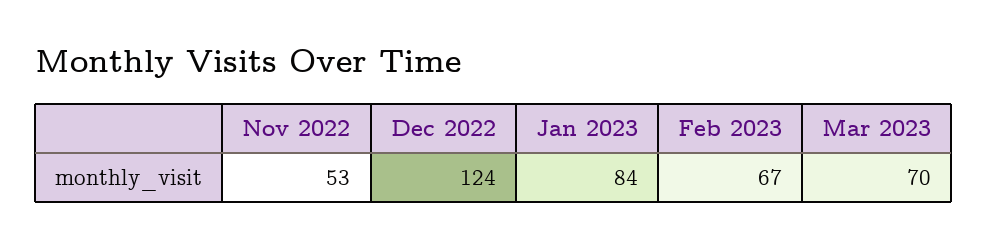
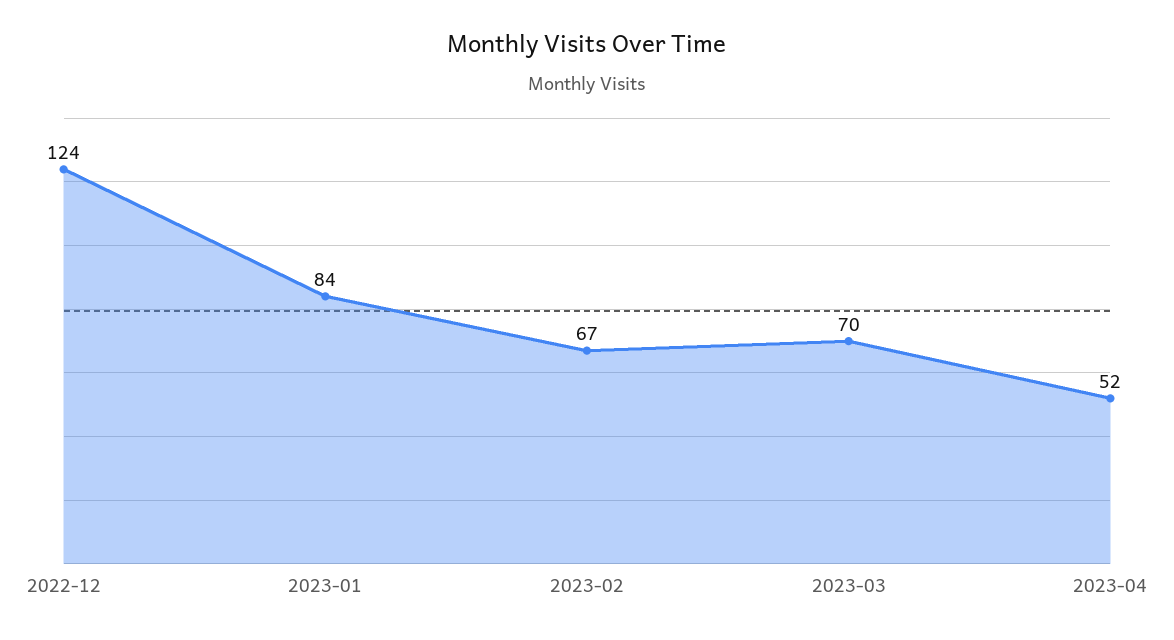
Nov 2022: 53 -> none
2023-04: none -> 52

